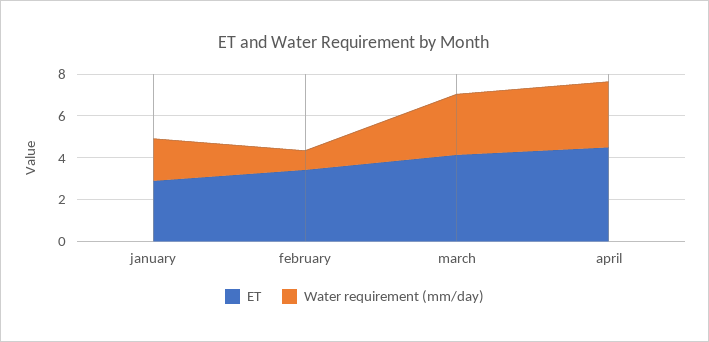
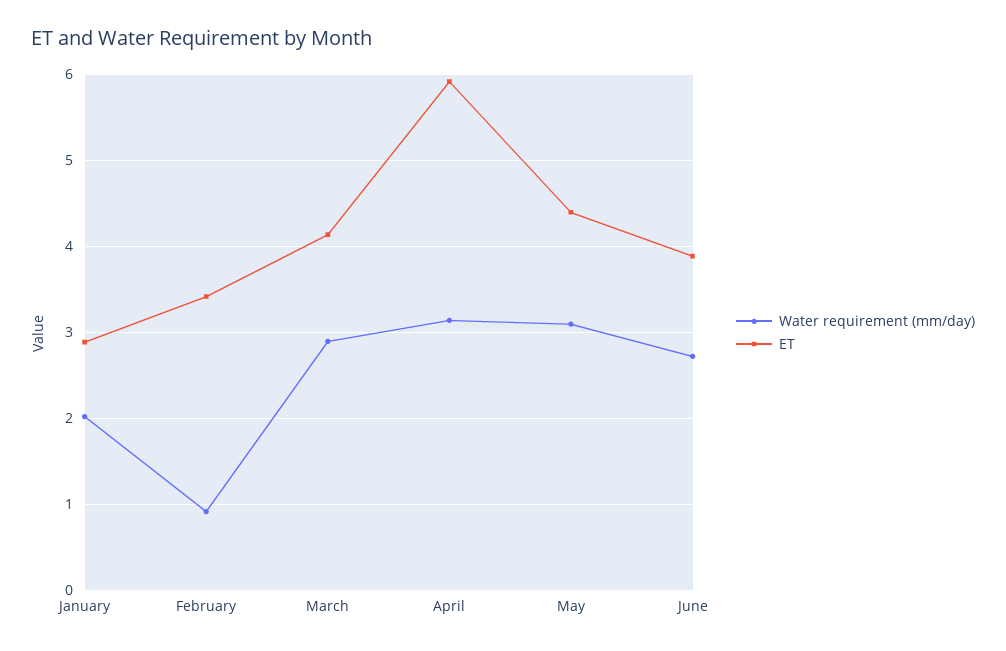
ET, april: 4.5 -> 5.9
Water requirement (mm/day), May: none -> 3.1
ET, May: none -> 4.4
Water requirement (mm/day), June: none -> 2.7
ET, June: none -> 3.9

